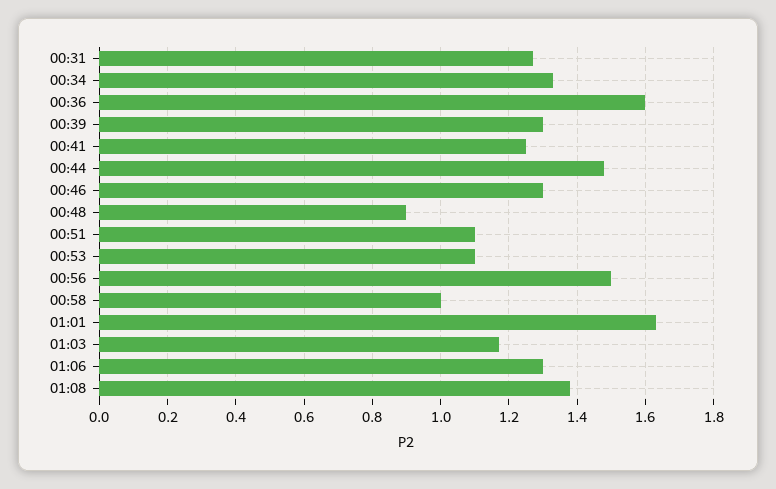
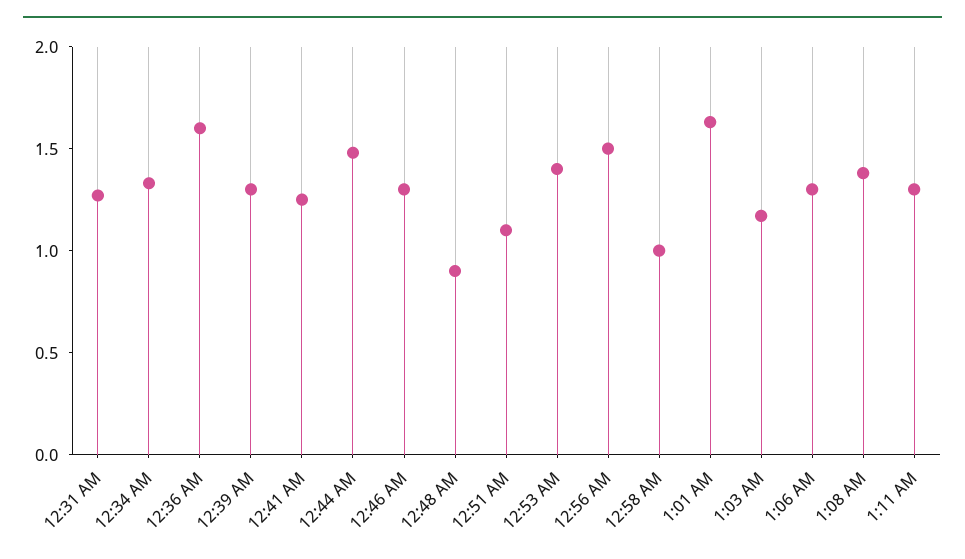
00:53: 1.1 -> 1.4
1:11 AM: none -> 1.3

